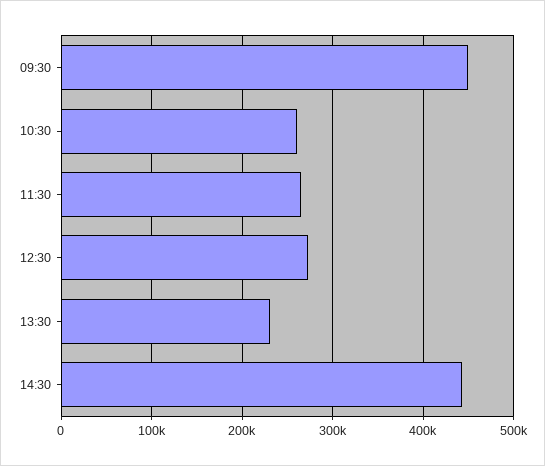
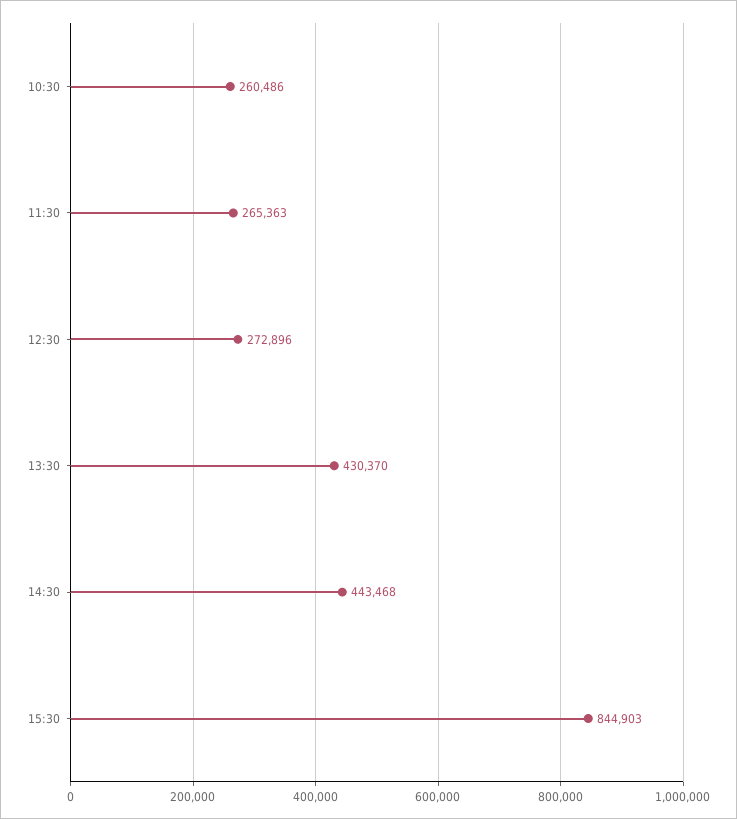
09:30: 450000 -> none
13:30: 230000 -> 430370
15:30: none -> 844903

